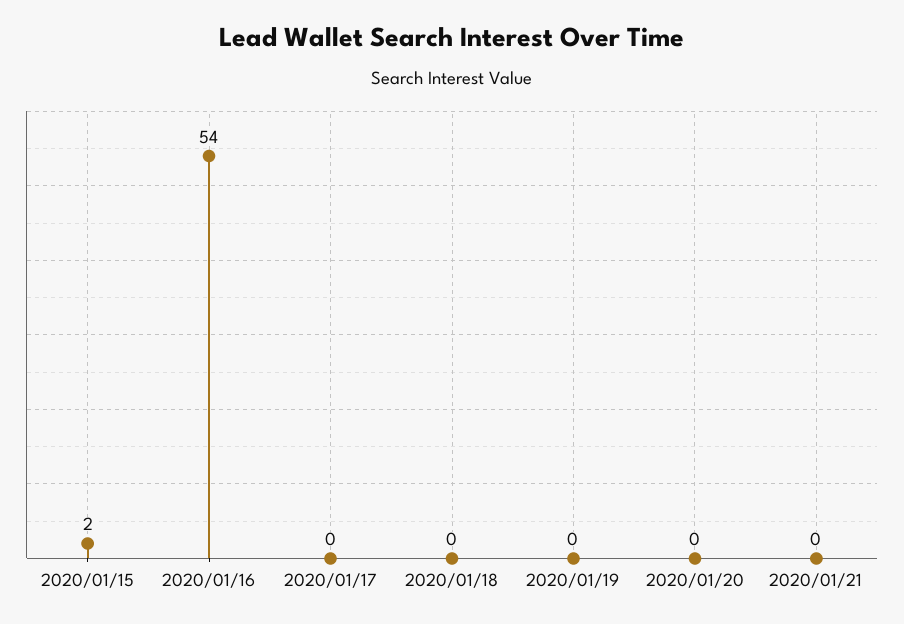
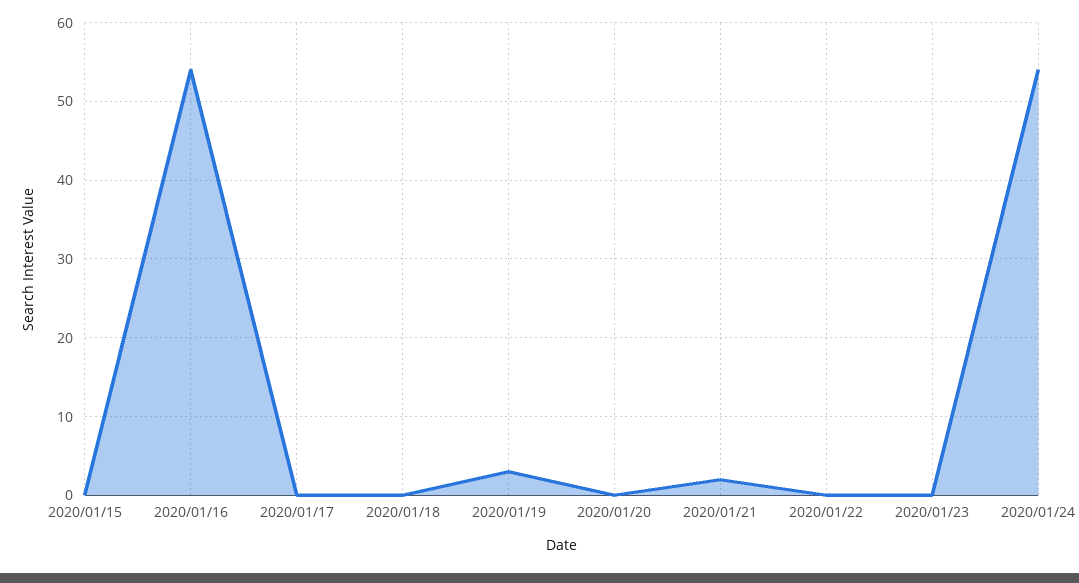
2020/01/15: 2 -> 0
2020/01/19: 0 -> 3
2020/01/21: 0 -> 2
2020/01/22: none -> 0
2020/01/23: none -> 0
2020/01/24: none -> 54

